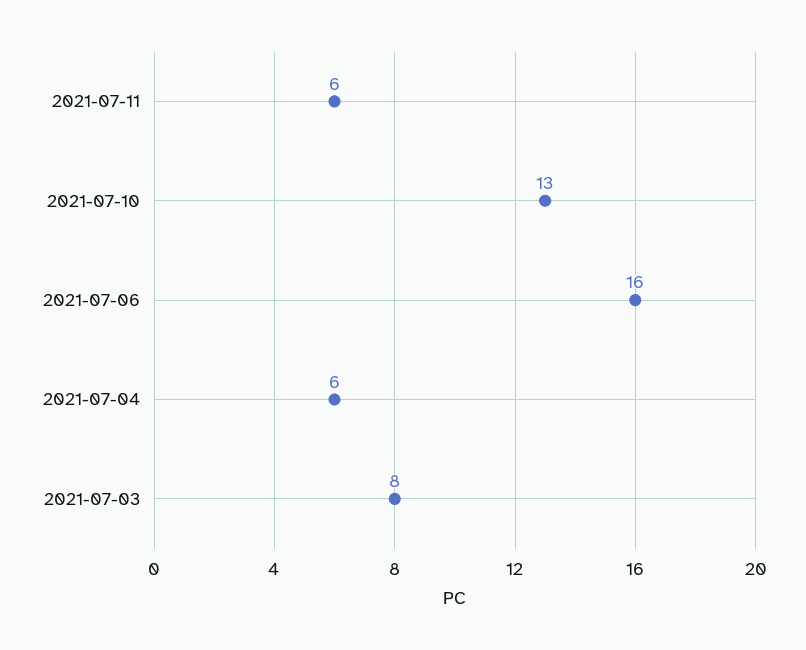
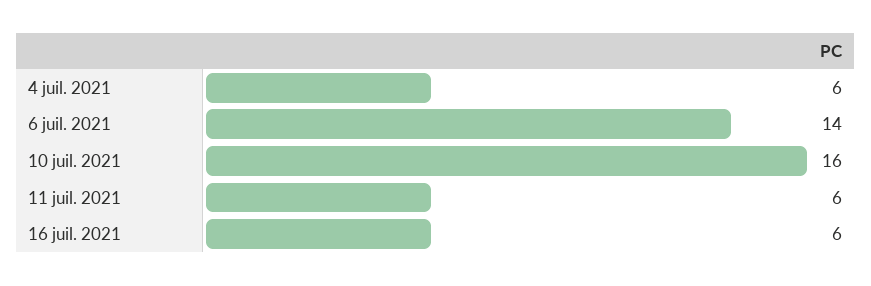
2021-07-10: 13 -> 16
2021-07-06: 16 -> 14
2021-07-03: 8 -> none
16 juil. 2021: none -> 6

